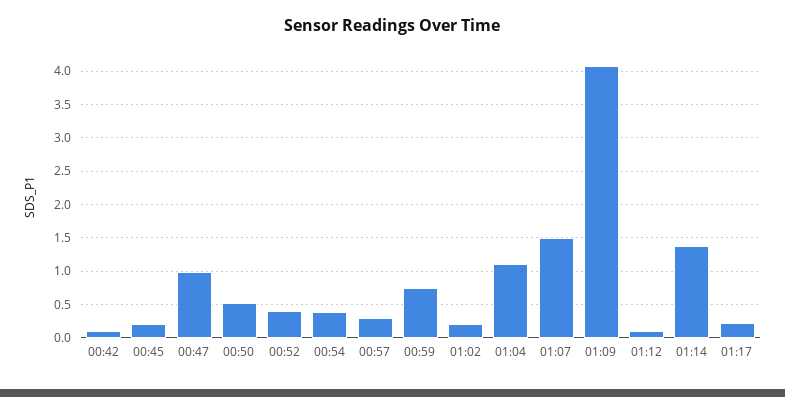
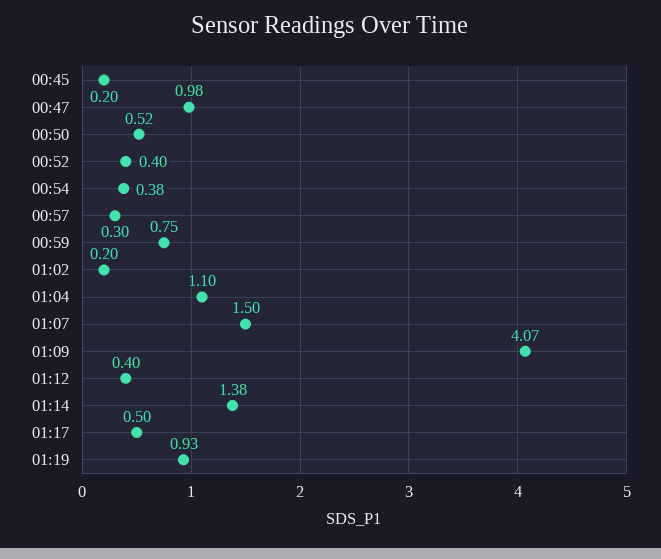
00:42: 0.1 -> none
01:12: 0.1 -> 0.4
01:17: 0.2 -> 0.5
01:19: none -> 0.93

